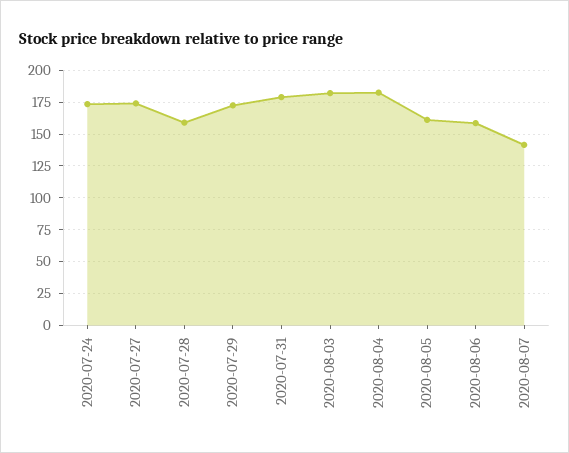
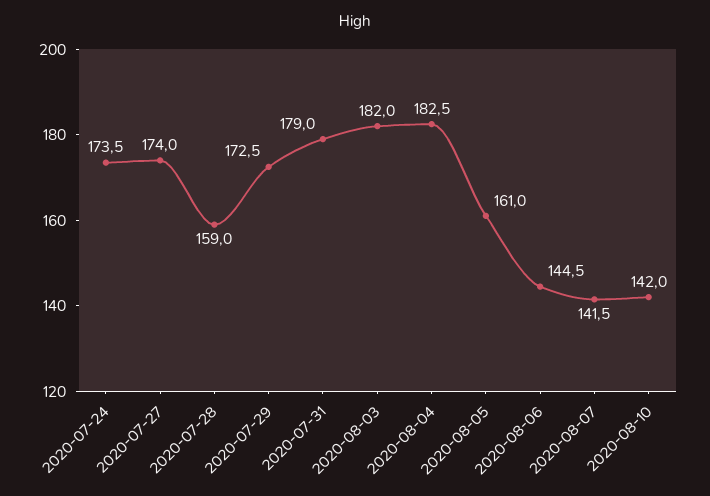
2020-08-06: 160 -> 144.5
2020-08-10: none -> 142

